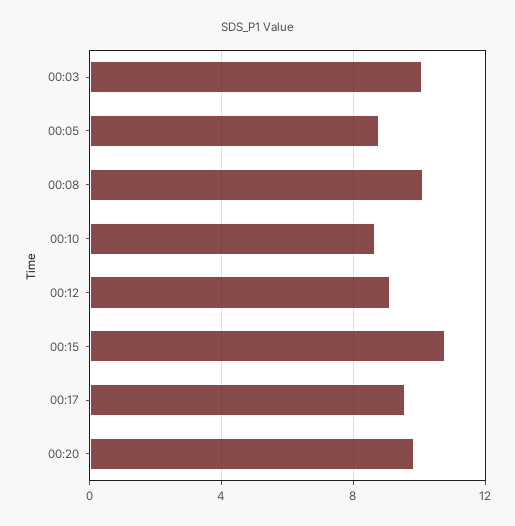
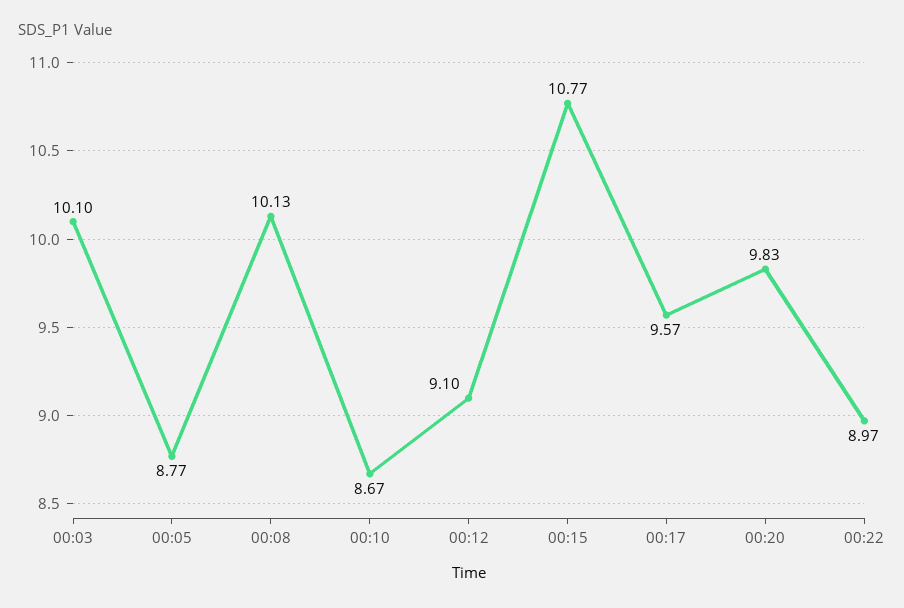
00:22: none -> 8.97

